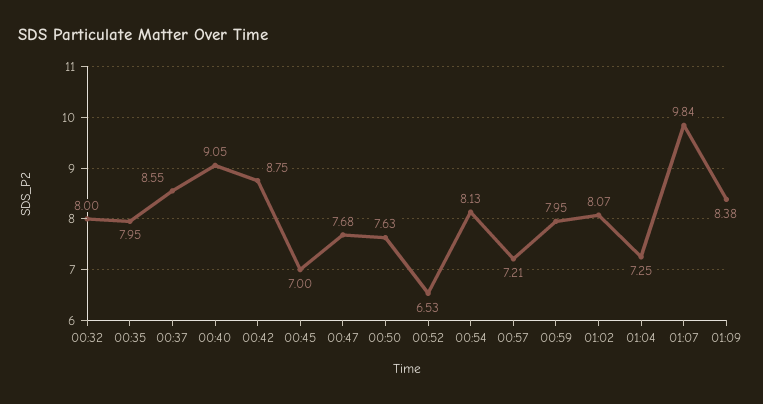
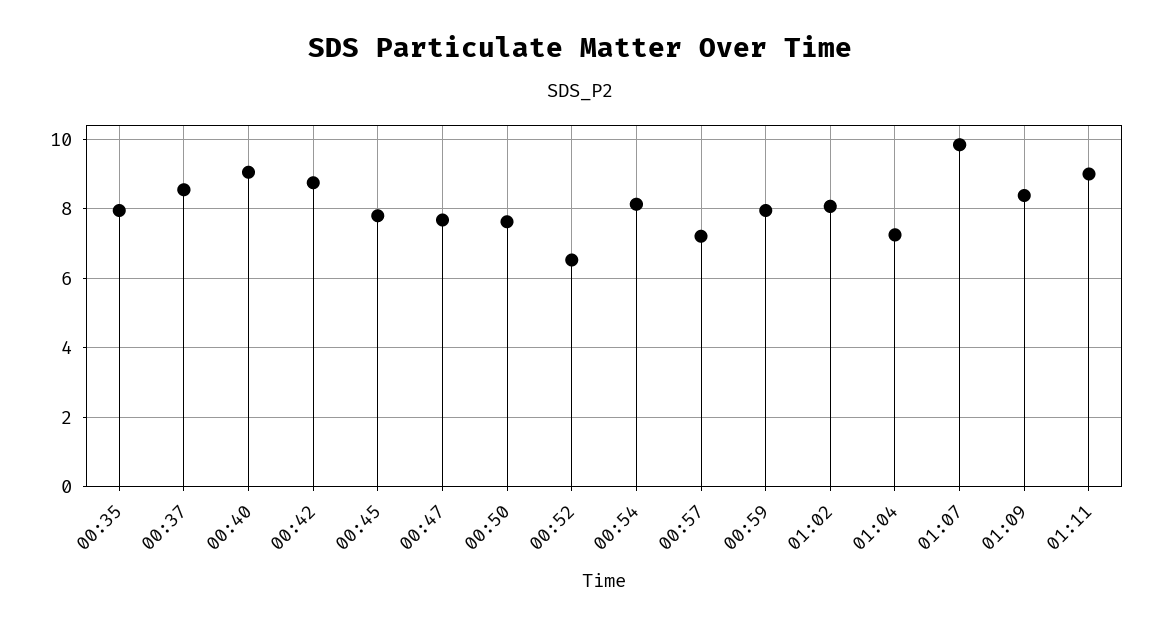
00:32: 8 -> none
00:45: 7 -> 7.8
01:11: none -> 9

